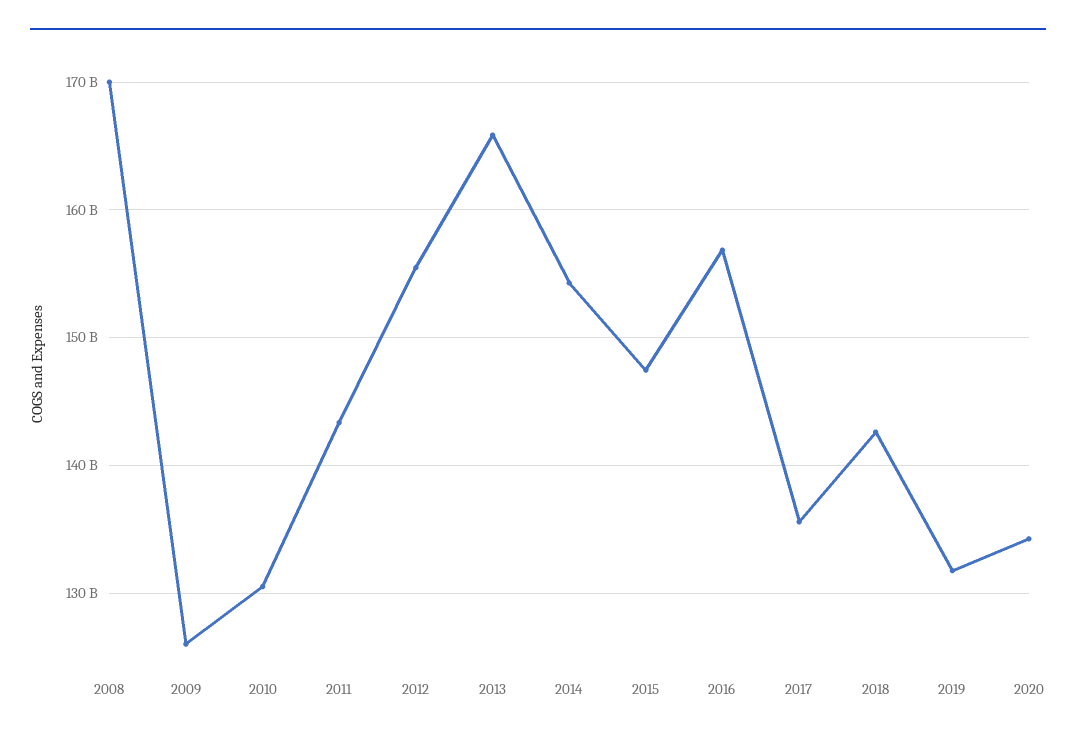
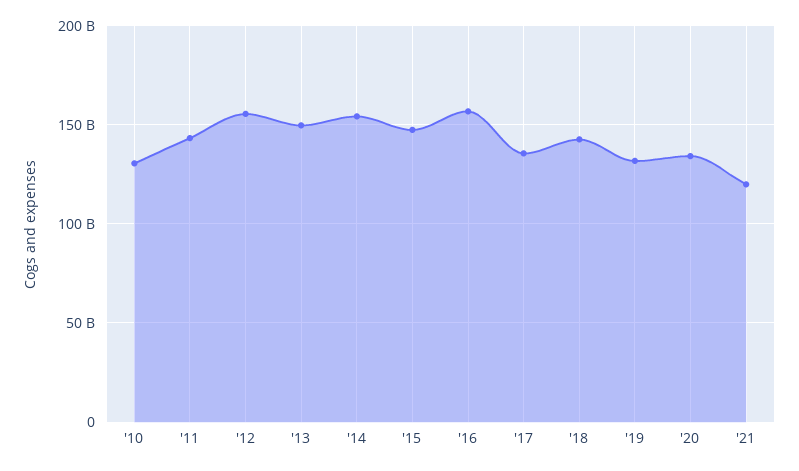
2008: 170000000000 -> none
2009: 126000000000 -> none
2013: 166000000000 -> 150000000000
'21: none -> 120000000000

